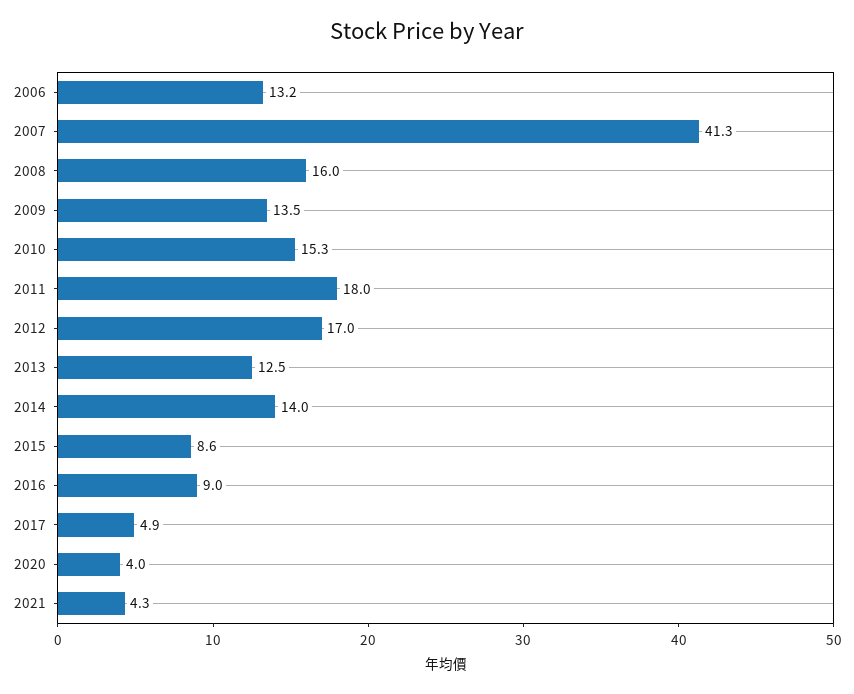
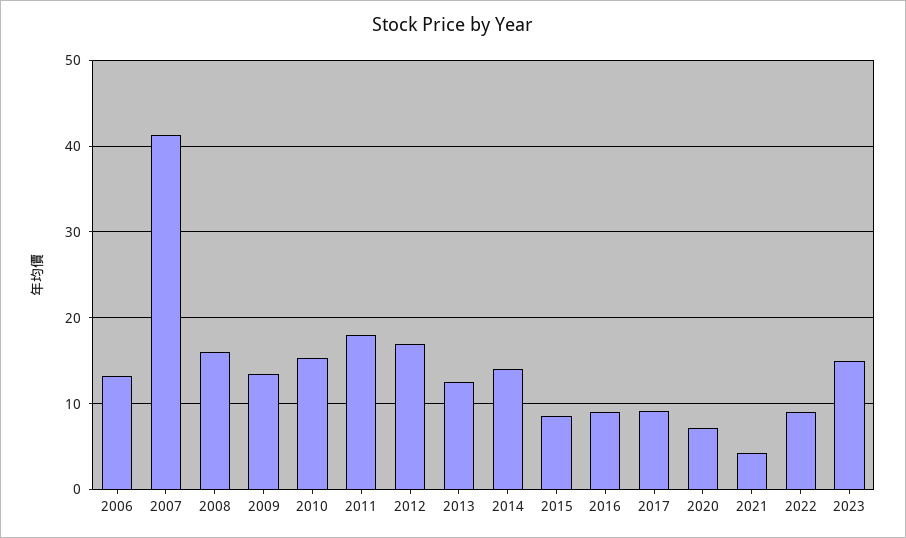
2017: 4.9 -> 9
2020: 4 -> 7
2022: none -> 9
2023: none -> 15

